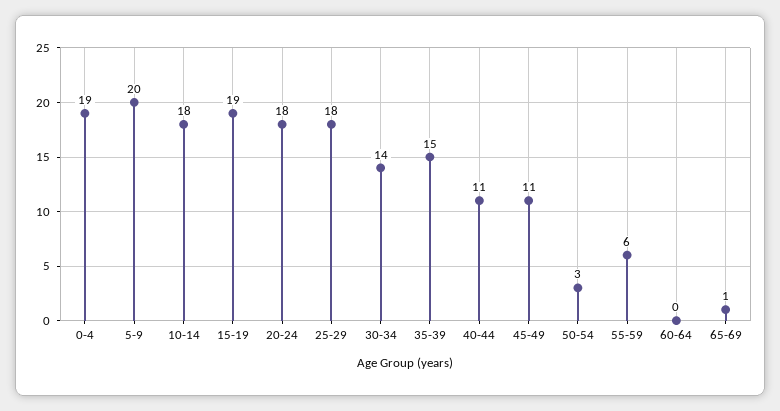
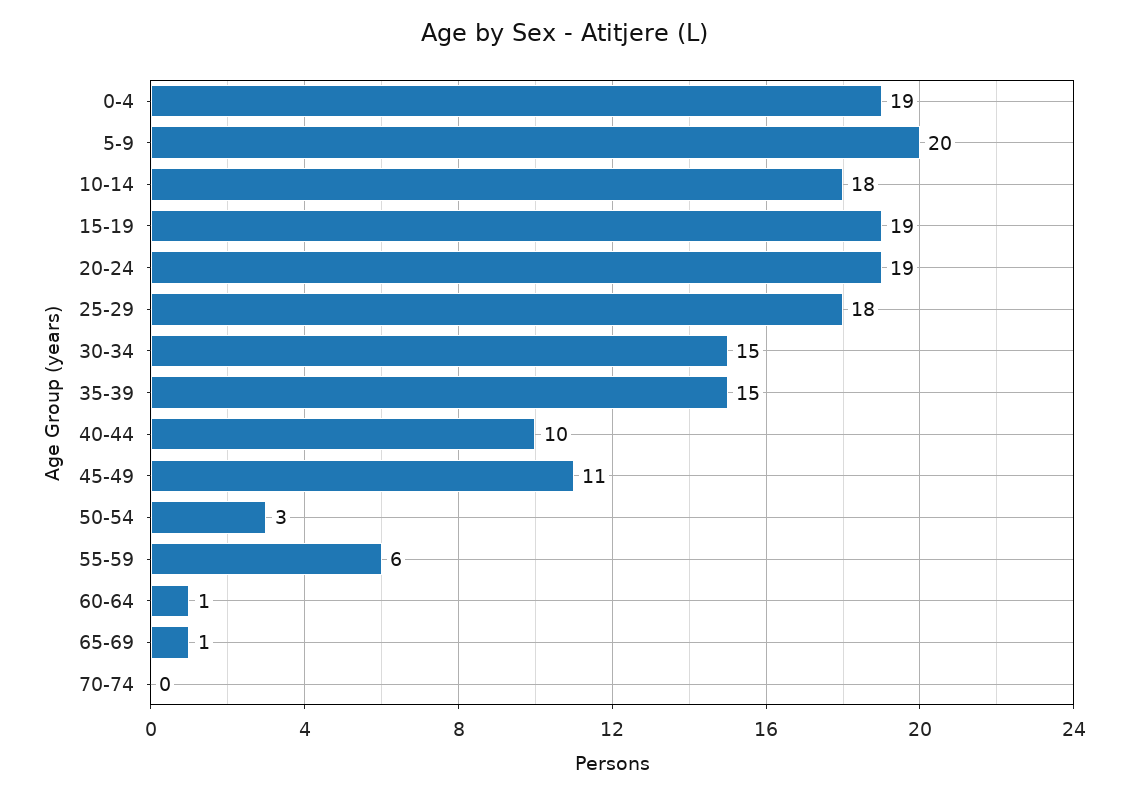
20-24: 18 -> 19
30-34: 14 -> 15
40-44: 11 -> 10
60-64: 0 -> 1
70-74: none -> 0

